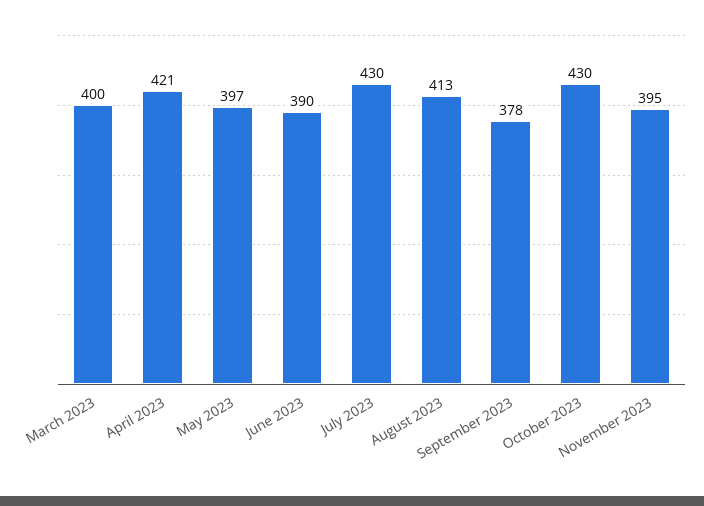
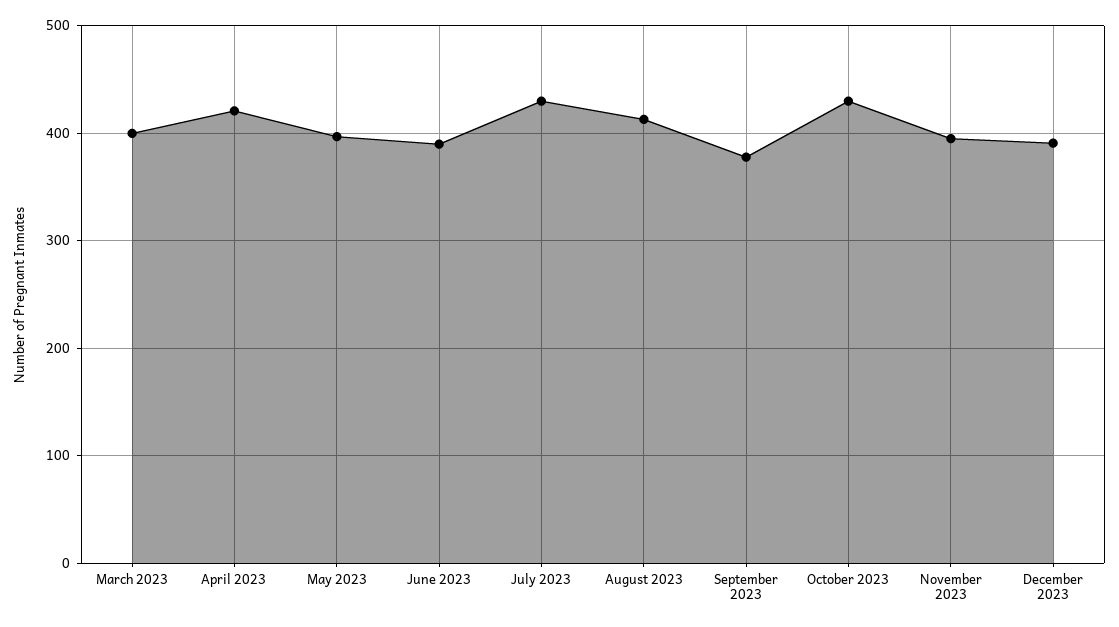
December 2023: none -> 390

